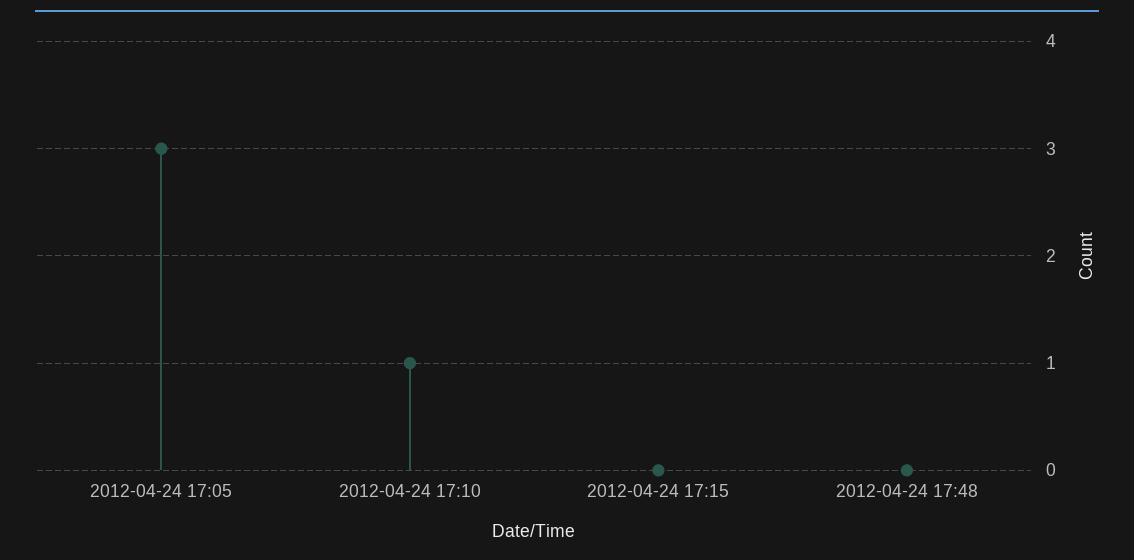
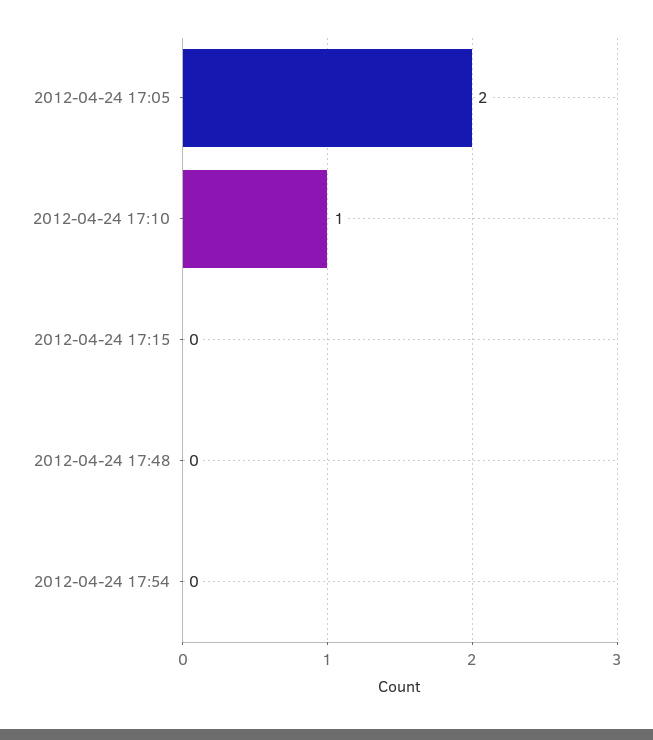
2012-04-24 17:05: 3 -> 2
2012-04-24 17:54: none -> 0

